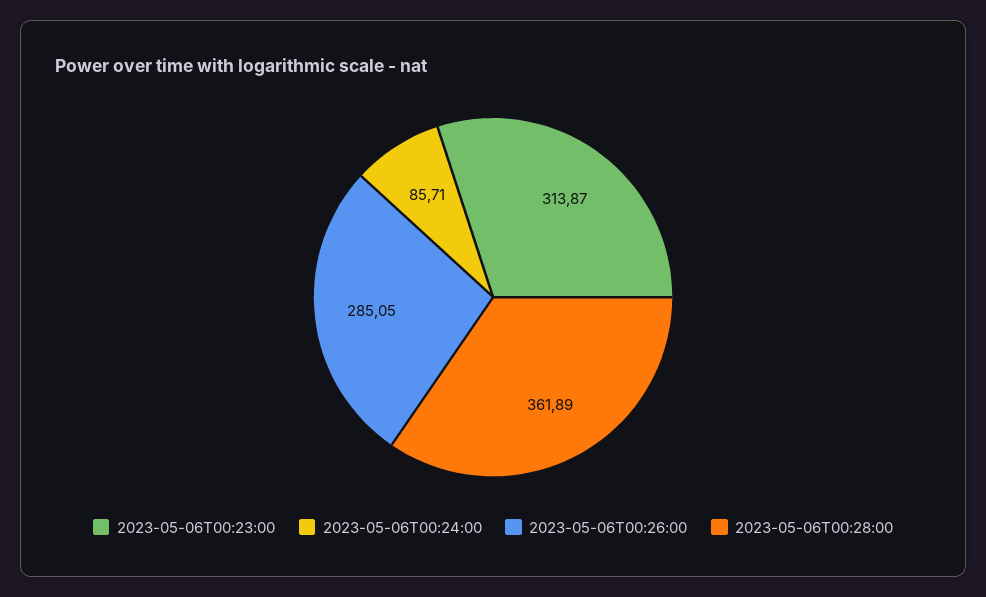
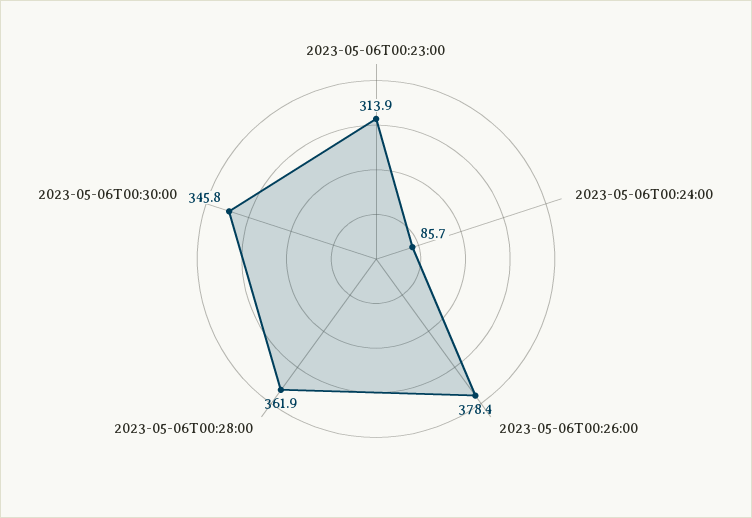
2023-05-06T00:26:00: 285.05 -> 378.4
2023-05-06T00:30:00: none -> 345.8

